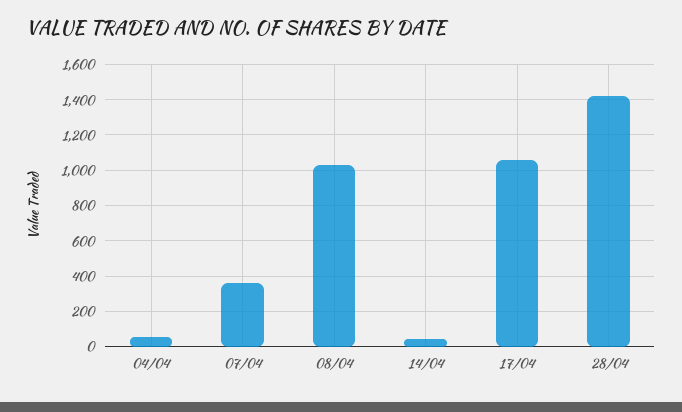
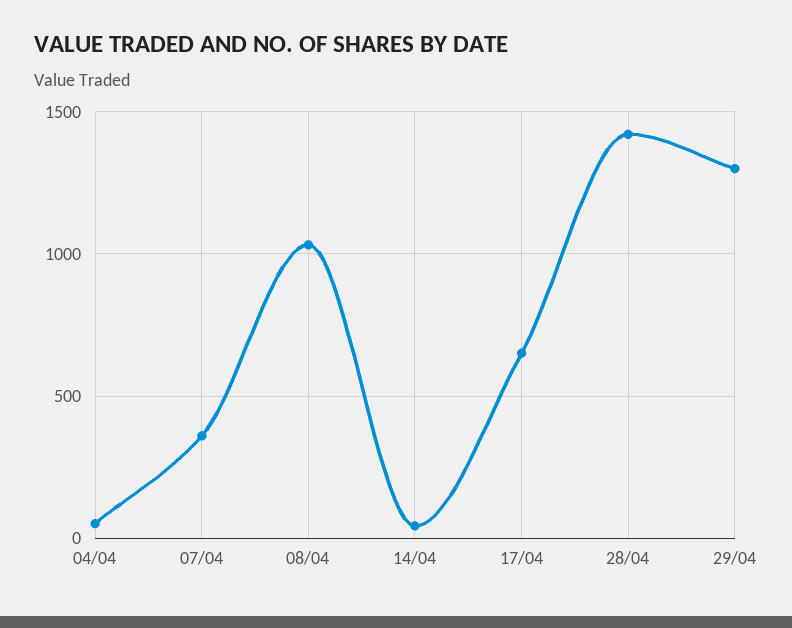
17/04: 1050 -> 650
29/04: none -> 1300

